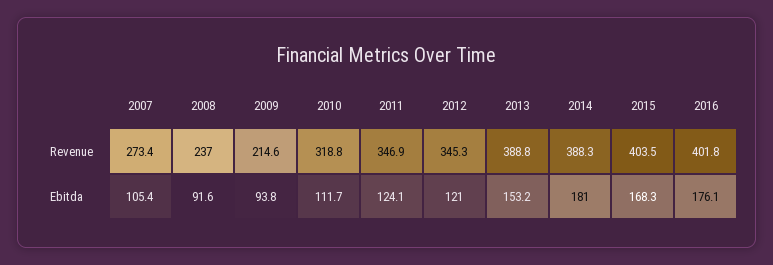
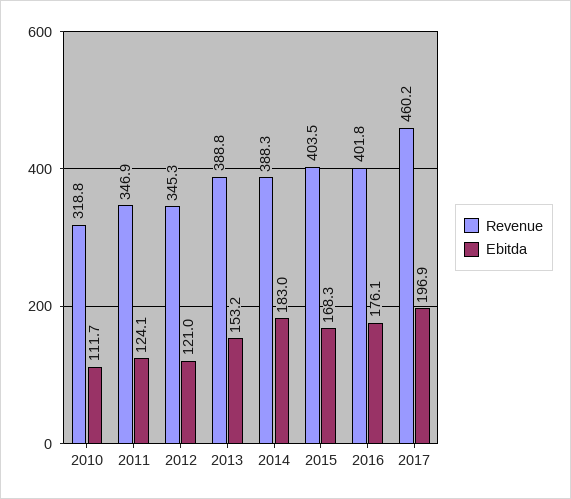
Revenue, 2007: 273.4 -> none
Revenue, 2008: 237 -> none
Revenue, 2009: 214.6 -> none
Ebitda, 2007: 105.4 -> none
Ebitda, 2008: 91.6 -> none
Ebitda, 2009: 93.8 -> none
Ebitda, 2014: 181 -> 183
Revenue, 2017: none -> 460.2
Ebitda, 2017: none -> 196.9

